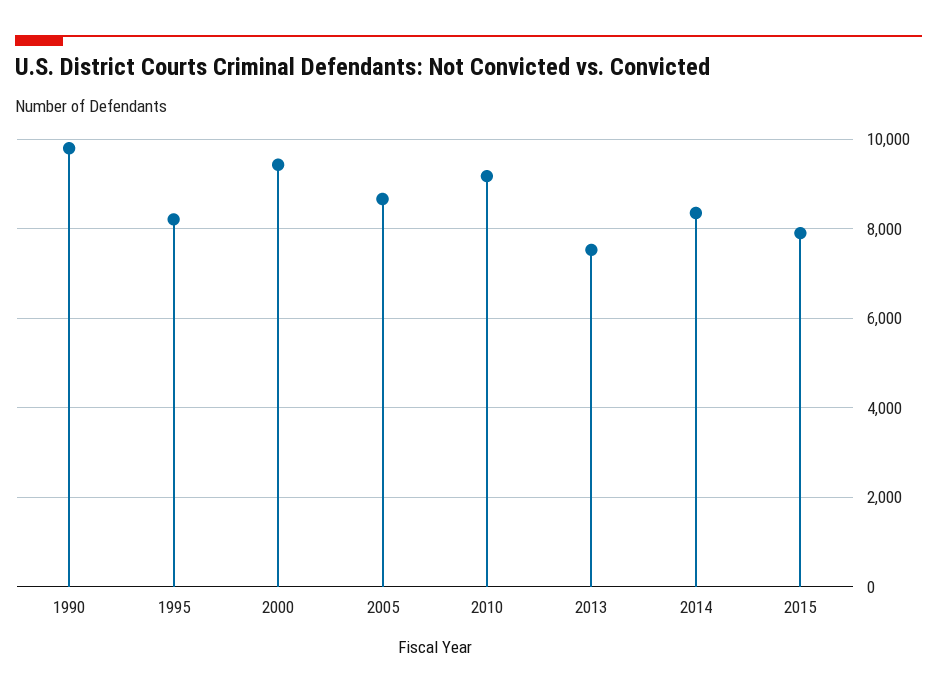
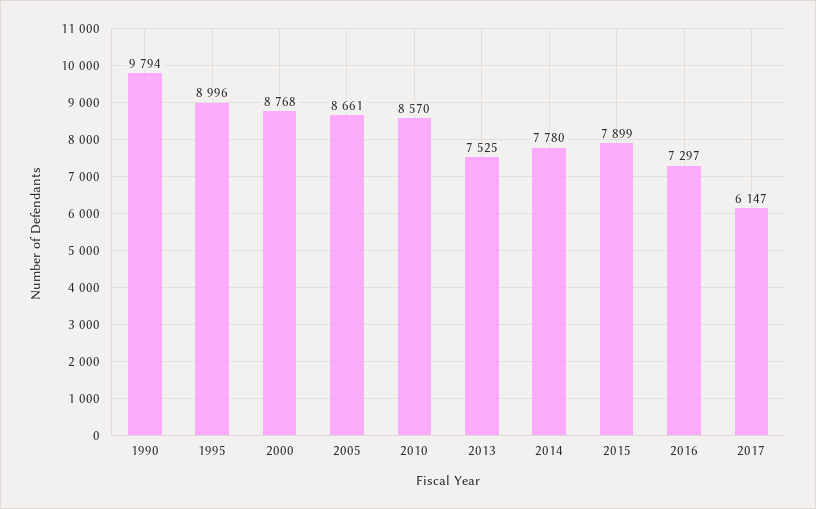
1995: 8200 -> 8996
2000: 9400 -> 8768
2010: 9200 -> 8570
2014: 8400 -> 7780
2016: none -> 7297
2017: none -> 6147

